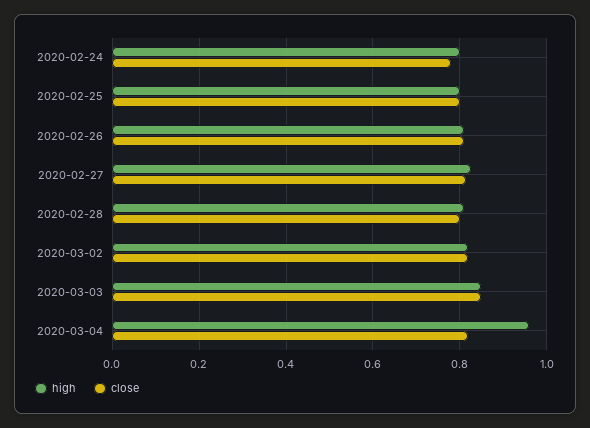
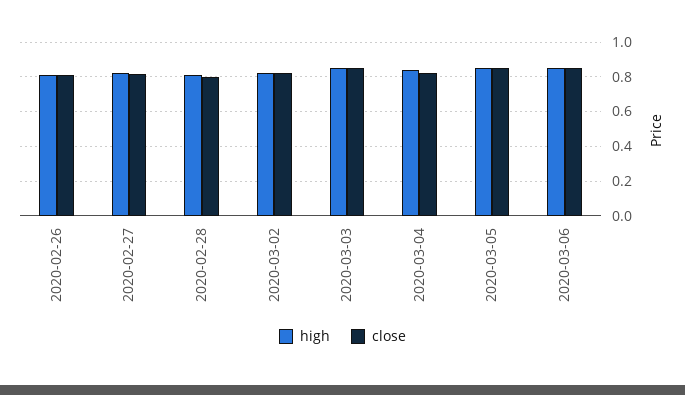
high, 2020-02-24: 0.8 -> none
close, 2020-02-24: 0.78 -> none
high, 2020-02-25: 0.8 -> none
close, 2020-02-25: 0.8 -> none
high, 2020-03-04: 0.96 -> 0.85
high, 2020-03-05: none -> 0.85
close, 2020-03-05: none -> 0.85
high, 2020-03-06: none -> 0.85
close, 2020-03-06: none -> 0.85

